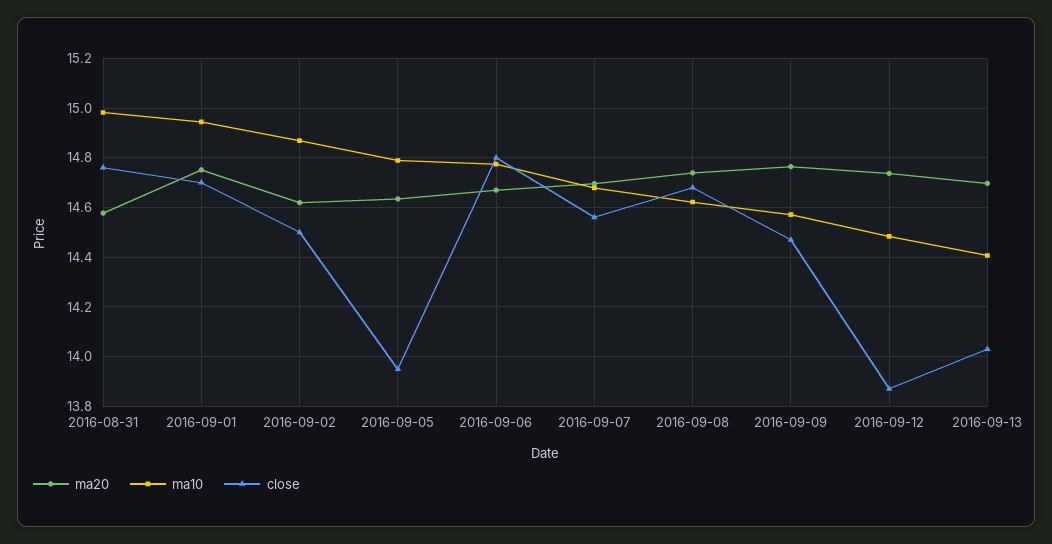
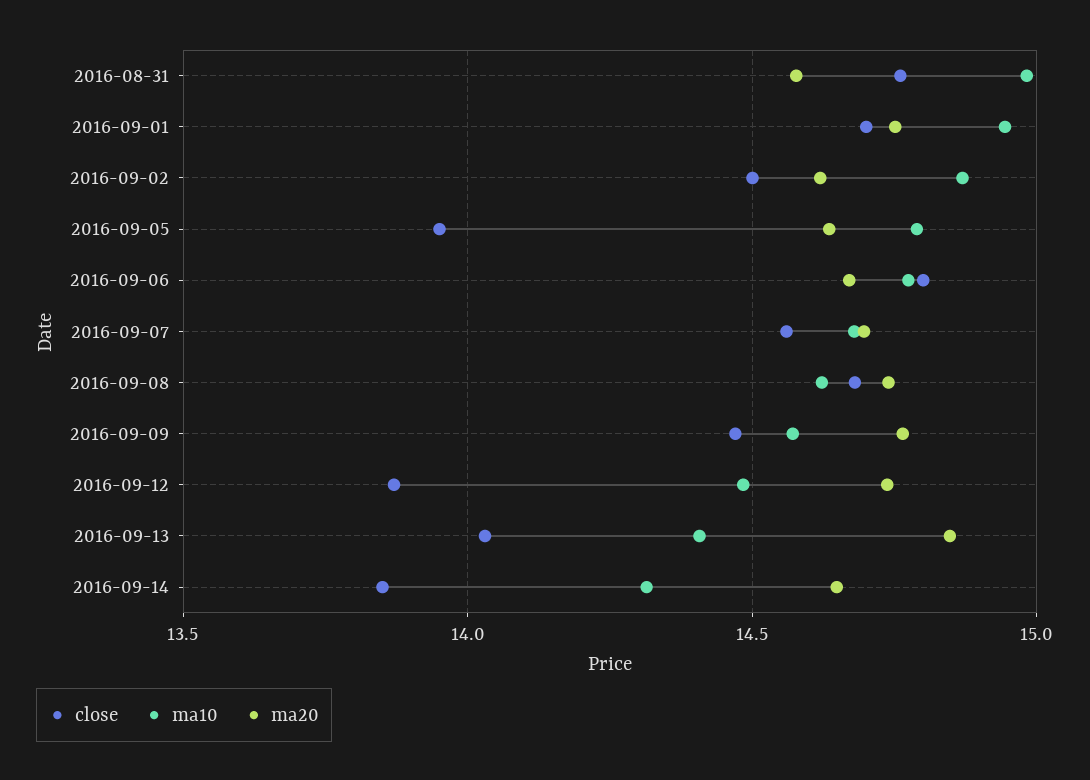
ma20, 2016-09-13: 14.7 -> 14.85
close, 2016-09-14: none -> 13.85
ma10, 2016-09-14: none -> 14.3
ma20, 2016-09-14: none -> 14.65

